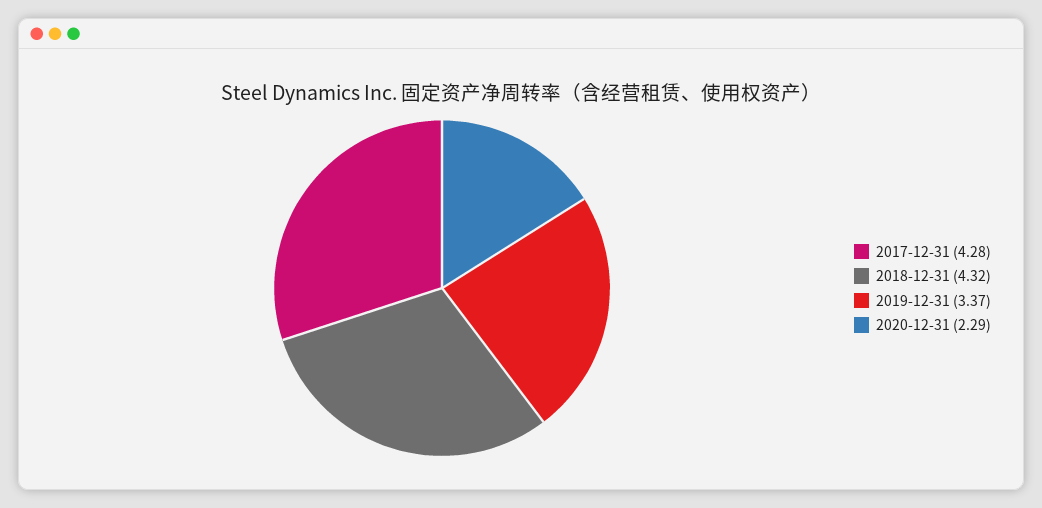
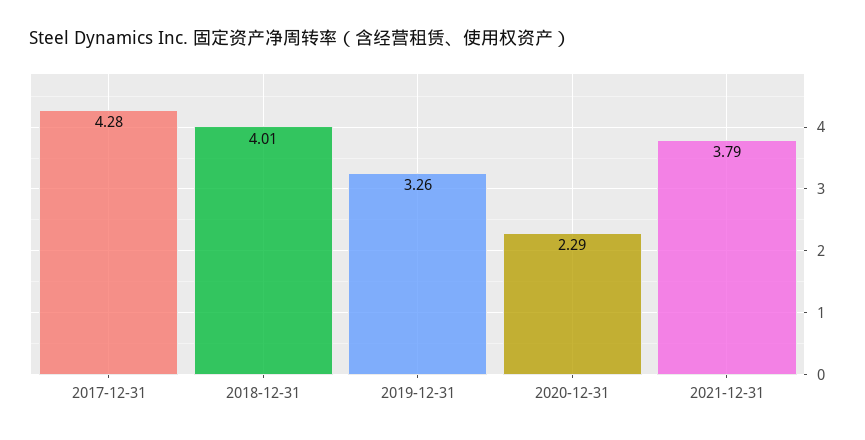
2018-12-31: 4.32 -> 4.01
2019-12-31: 3.37 -> 3.26
2021-12-31: none -> 3.79

